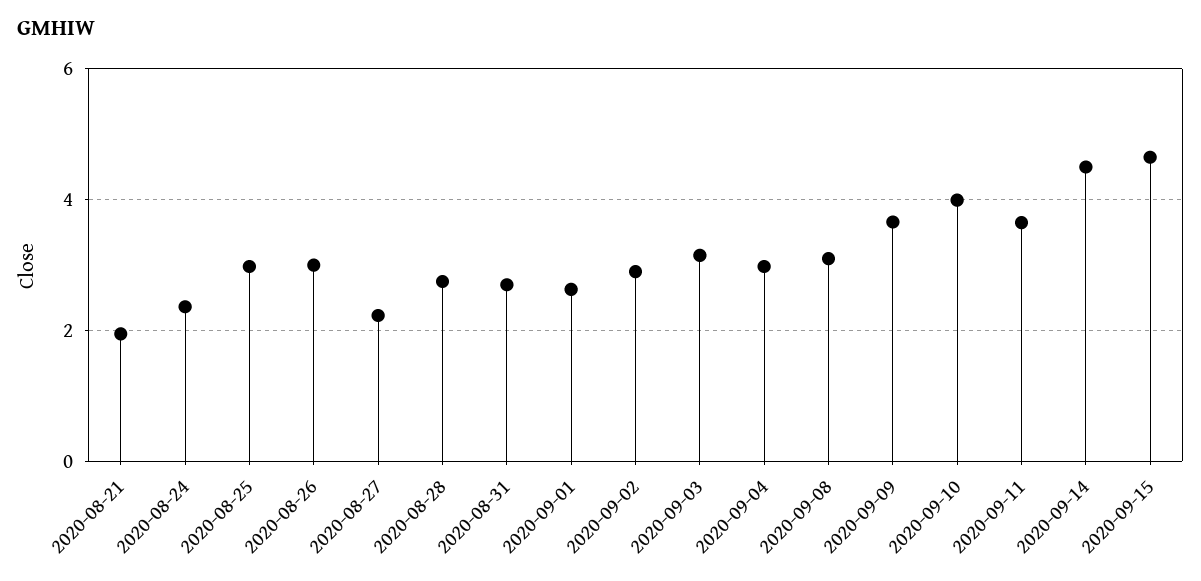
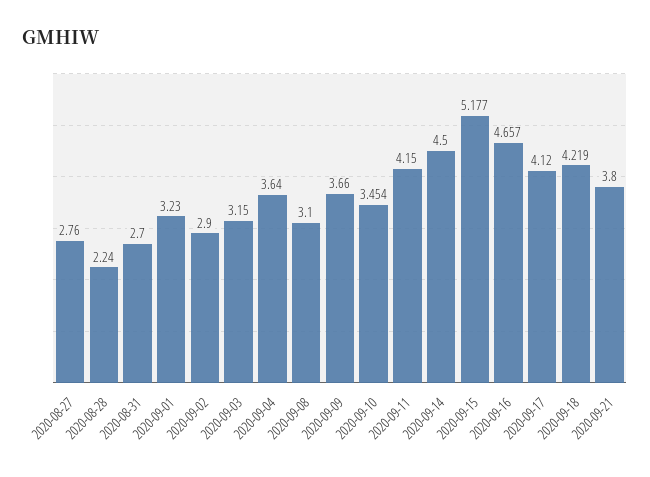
2020-08-21: 2 -> none
2020-08-24: 2.4 -> none
2020-08-25: 3 -> none
2020-08-26: 3 -> none
2020-08-27: 2.2 -> 2.76
2020-08-28: 2.8 -> 2.24
2020-09-01: 2.6 -> 3.23
2020-09-04: 3 -> 3.64
2020-09-10: 4 -> 3.454
2020-09-11: 3.6 -> 4.15
2020-09-15: 4.6 -> 5.177
2020-09-16: none -> 4.657
2020-09-17: none -> 4.12
2020-09-18: none -> 4.219
2020-09-21: none -> 3.8

